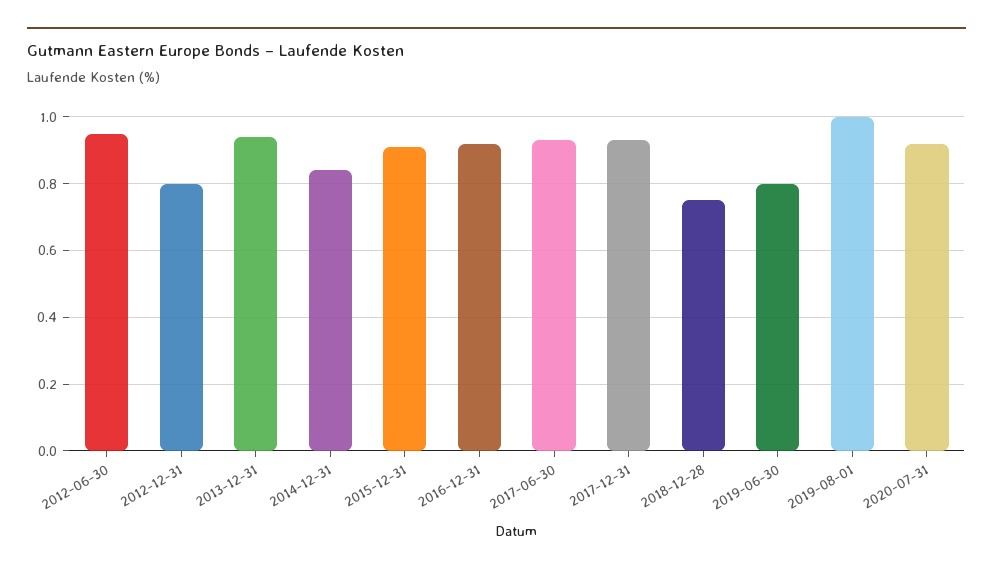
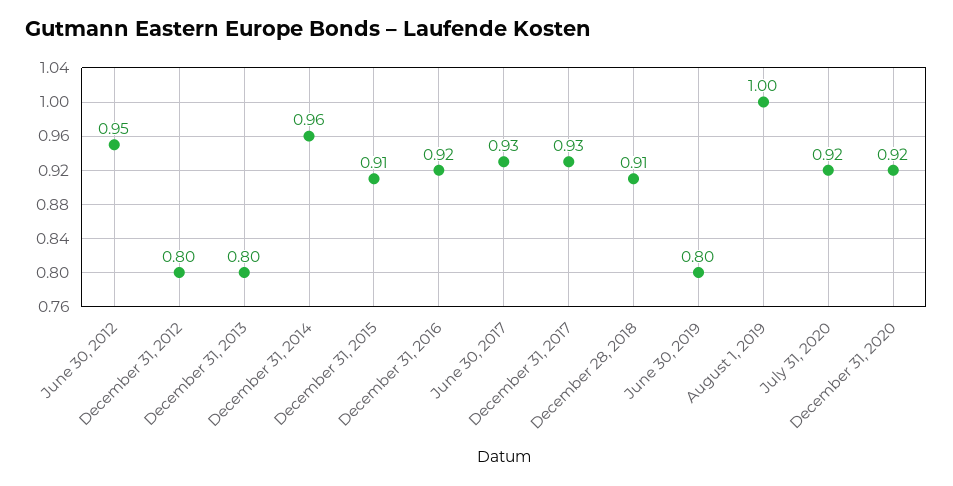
2013-12-31: 0.95 -> 0.8
2014-12-31: 0.85 -> 0.96
2018-12-28: 0.75 -> 0.91
December 31, 2020: none -> 0.92

